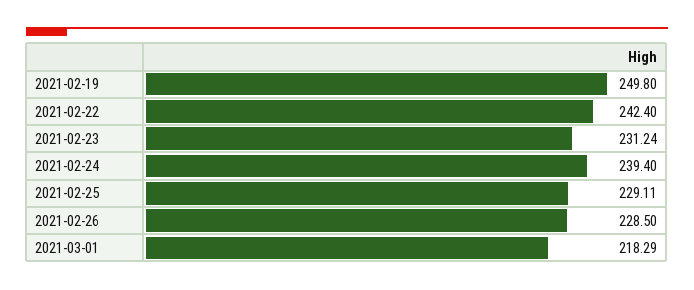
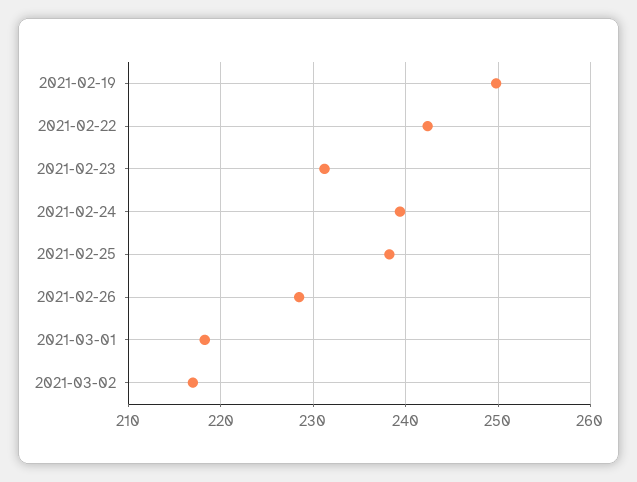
2021-02-25: 229.11 -> 238
2021-03-02: none -> 217

